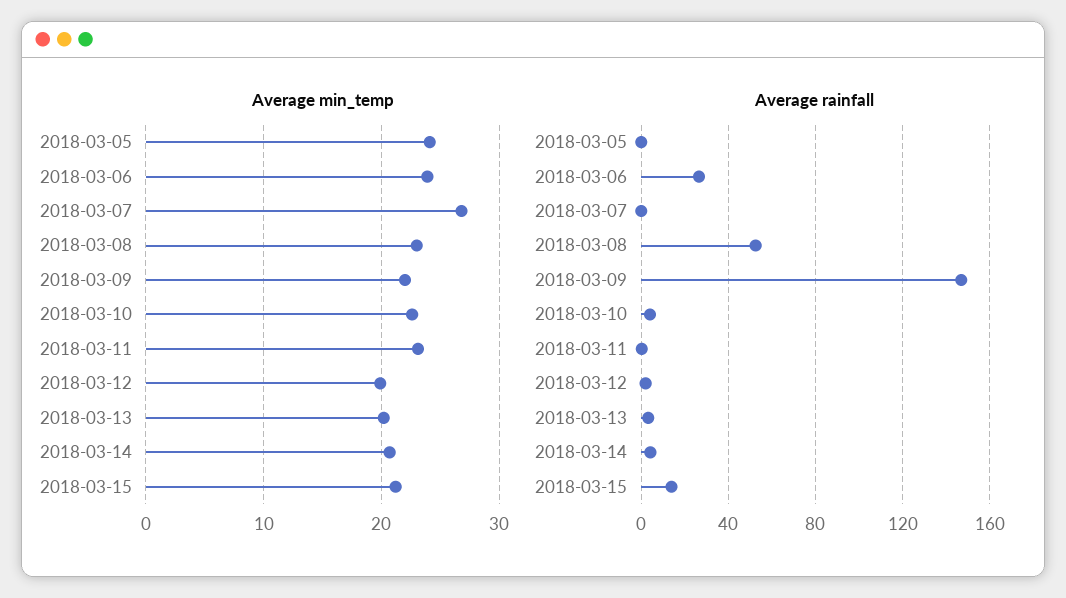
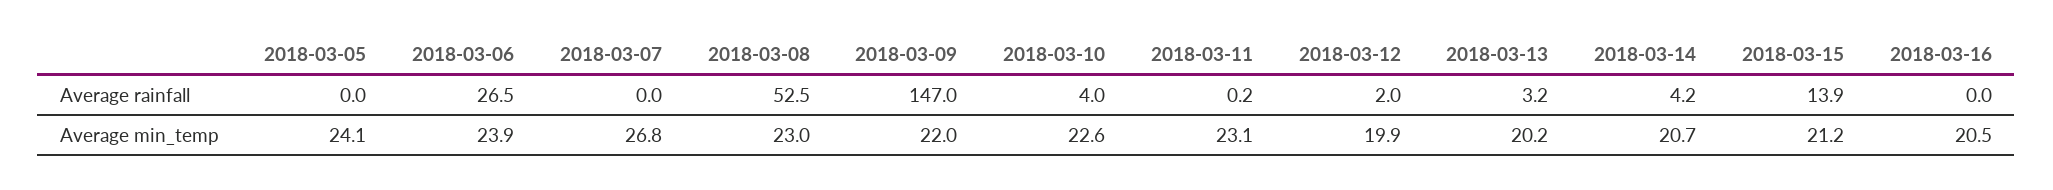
Average rainfall, 2018-03-16: none -> 0
Average min_temp, 2018-03-16: none -> 20.5

